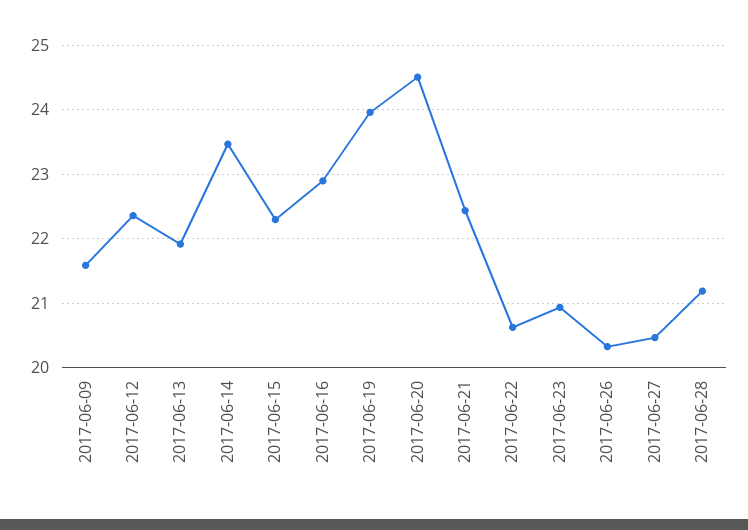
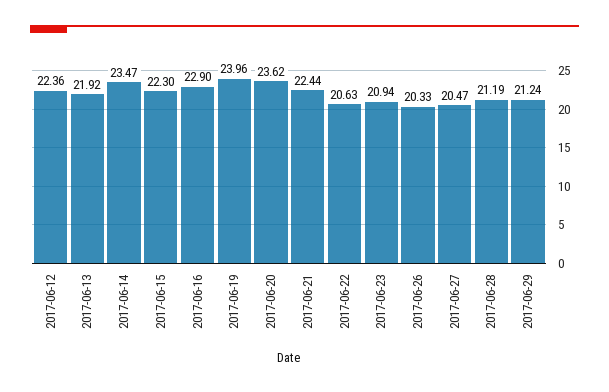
2017-06-09: 21.6 -> none
2017-06-20: 24.5 -> 23.62
2017-06-29: none -> 21.24

